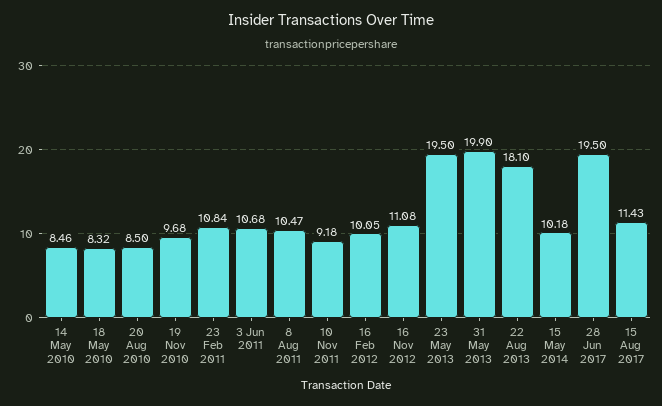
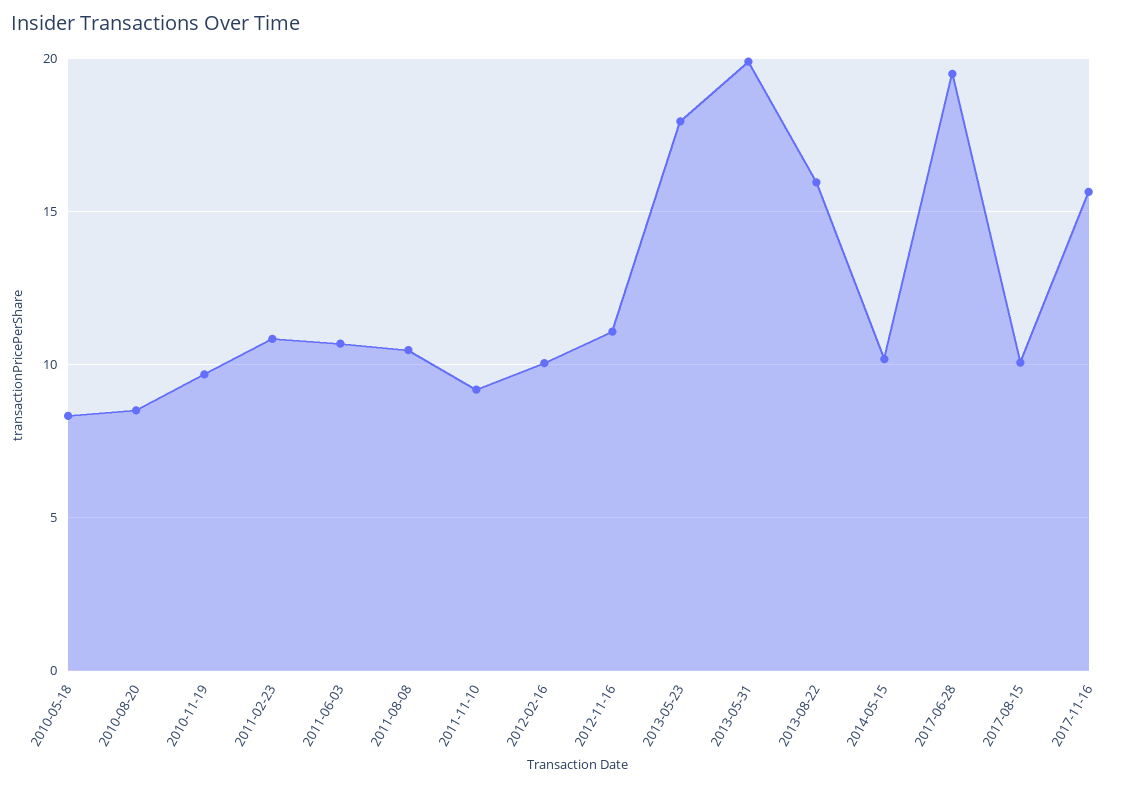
14 May 2010: 8.46 -> none
23 May 2013: 19.5 -> 18
22 Aug 2013: 18.1 -> 16
15 Aug 2017: 11.43 -> 10
2017-11-16: none -> 15.5

